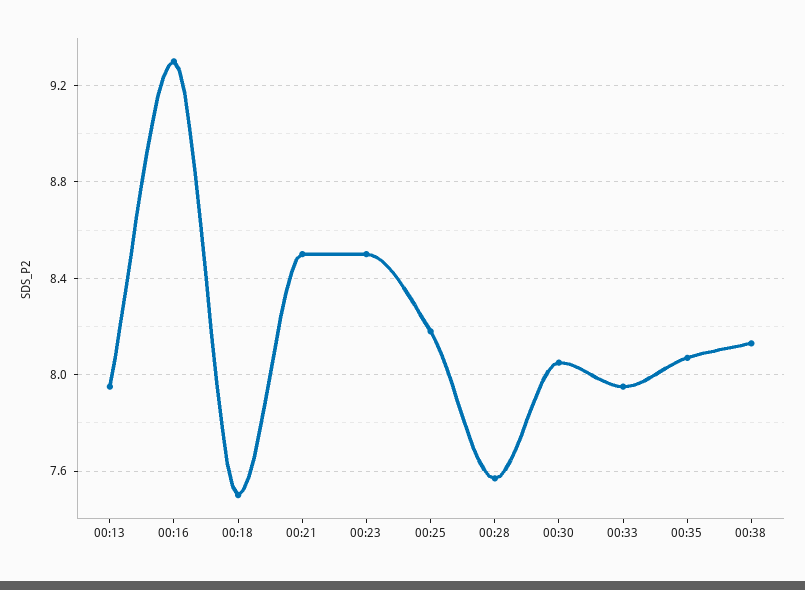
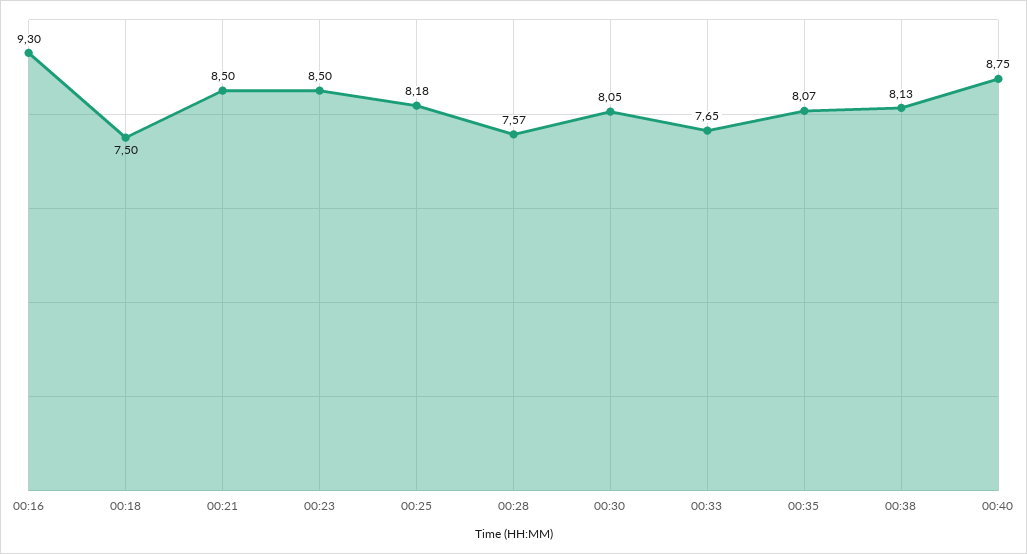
00:13: 7.95 -> none
00:33: 7.95 -> 7.65
00:40: none -> 8.75

